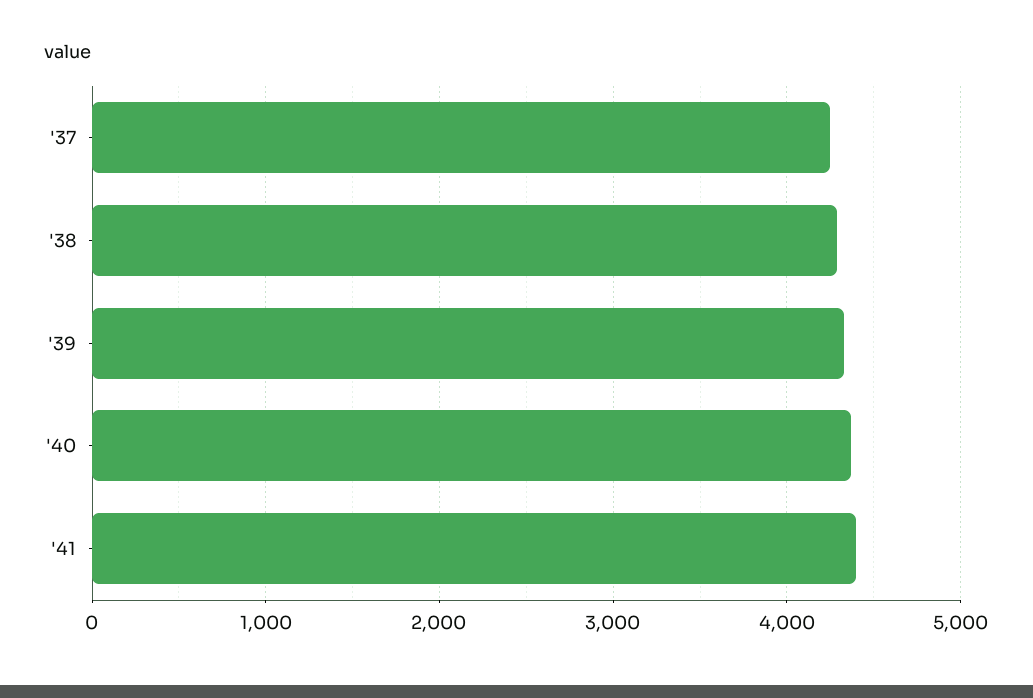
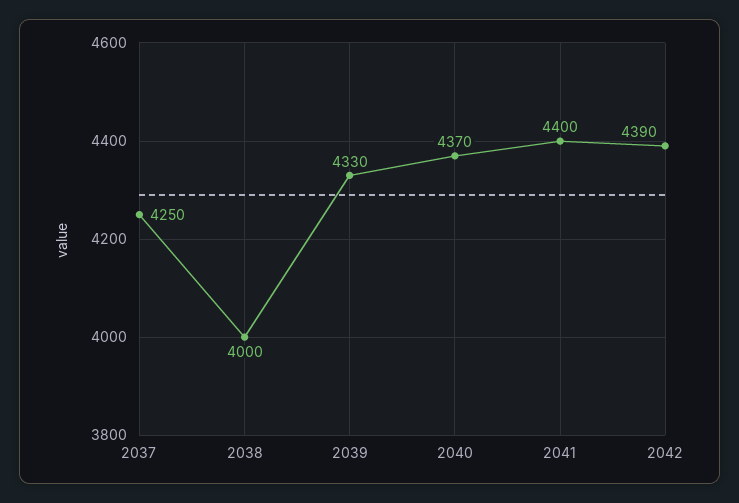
'38: 4300 -> 4000
2042: none -> 4390

